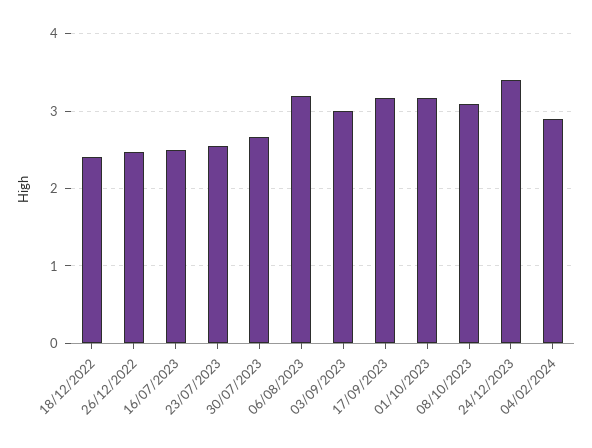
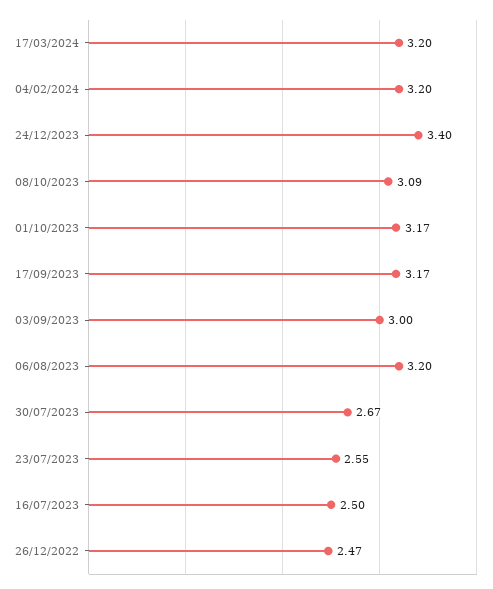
18/12/2022: 2.4 -> none
04/02/2024: 2.9 -> 3.2
17/03/2024: none -> 3.2

